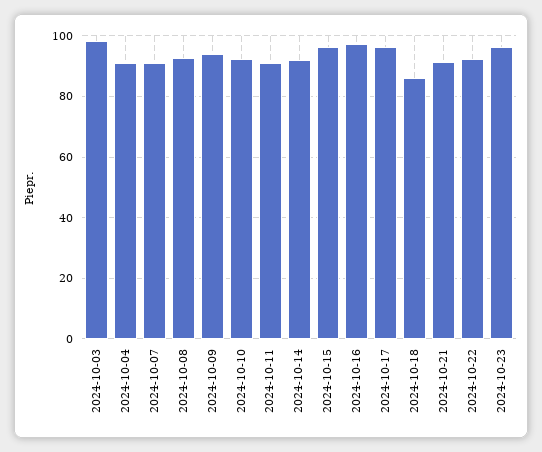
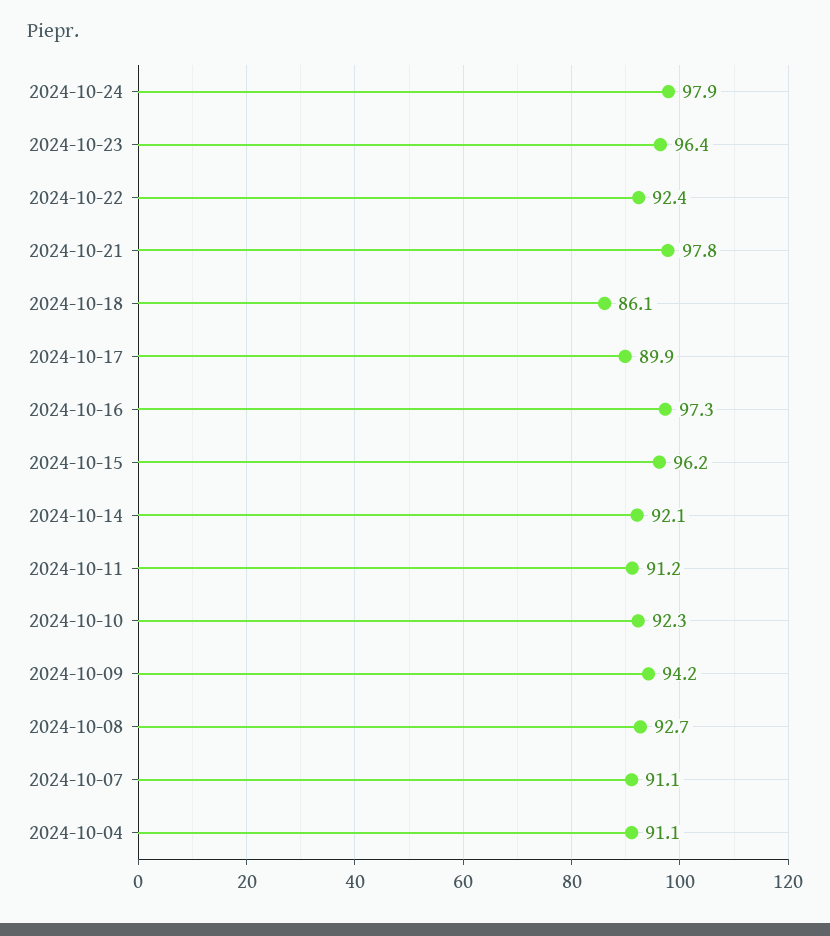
2024-10-03: 98 -> none
2024-10-17: 96 -> 89.9
2024-10-21: 92 -> 97.8
2024-10-24: none -> 97.9

